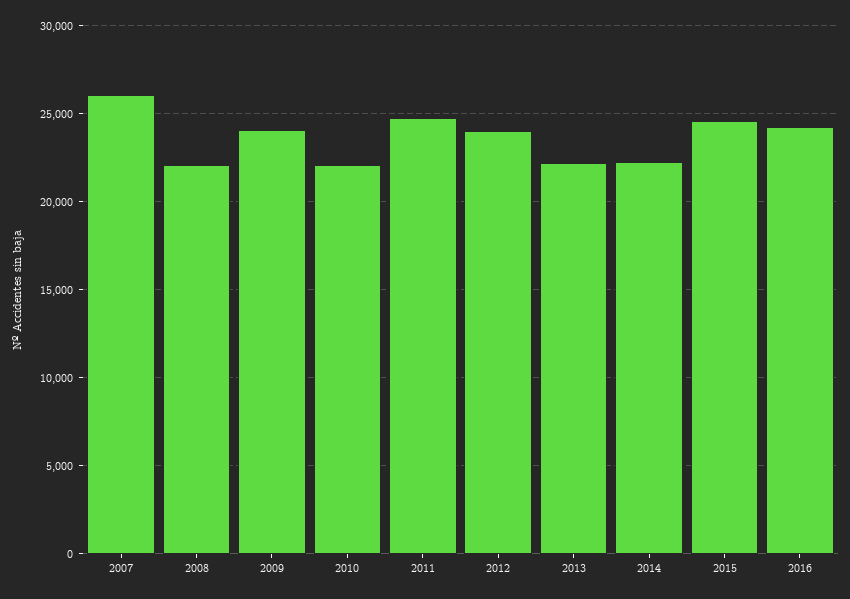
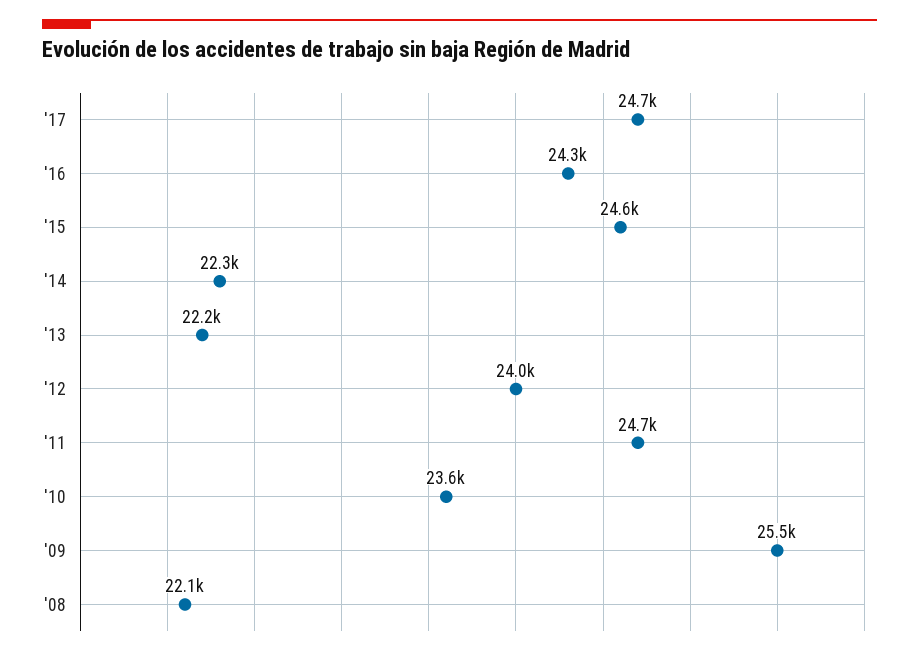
2007: 26000 -> none
2009: 24000 -> 25500
2010: 22000 -> 23600
'17: none -> 24700

